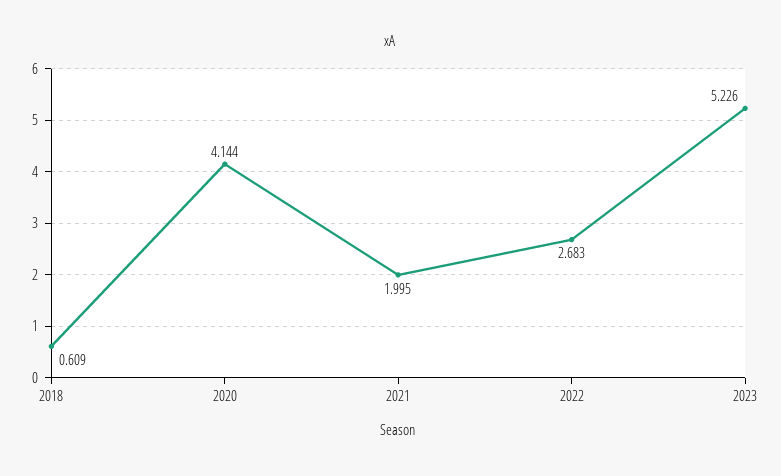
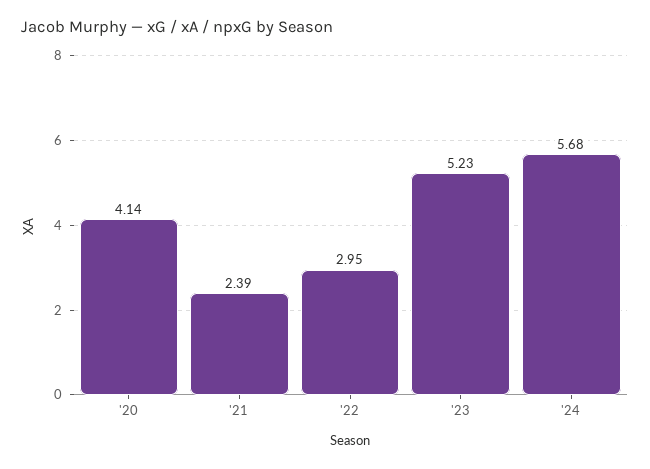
2018: 0.609 -> none
2021: 1.995 -> 2.39
2022: 2.683 -> 2.95
'24: none -> 5.68

